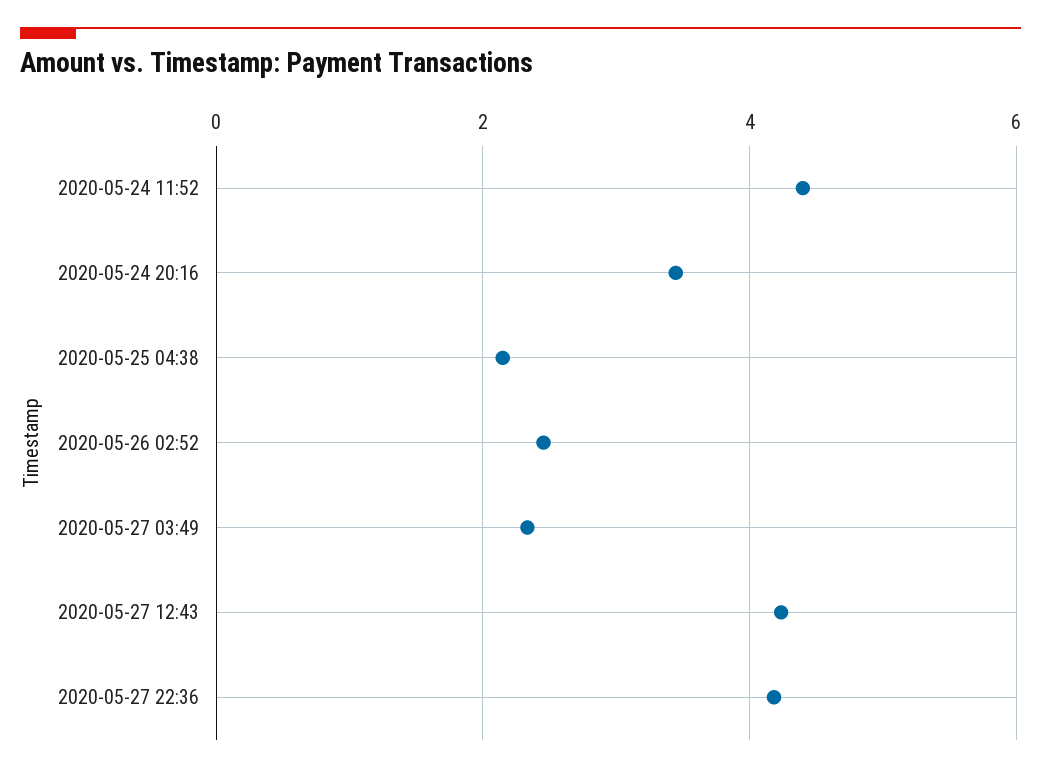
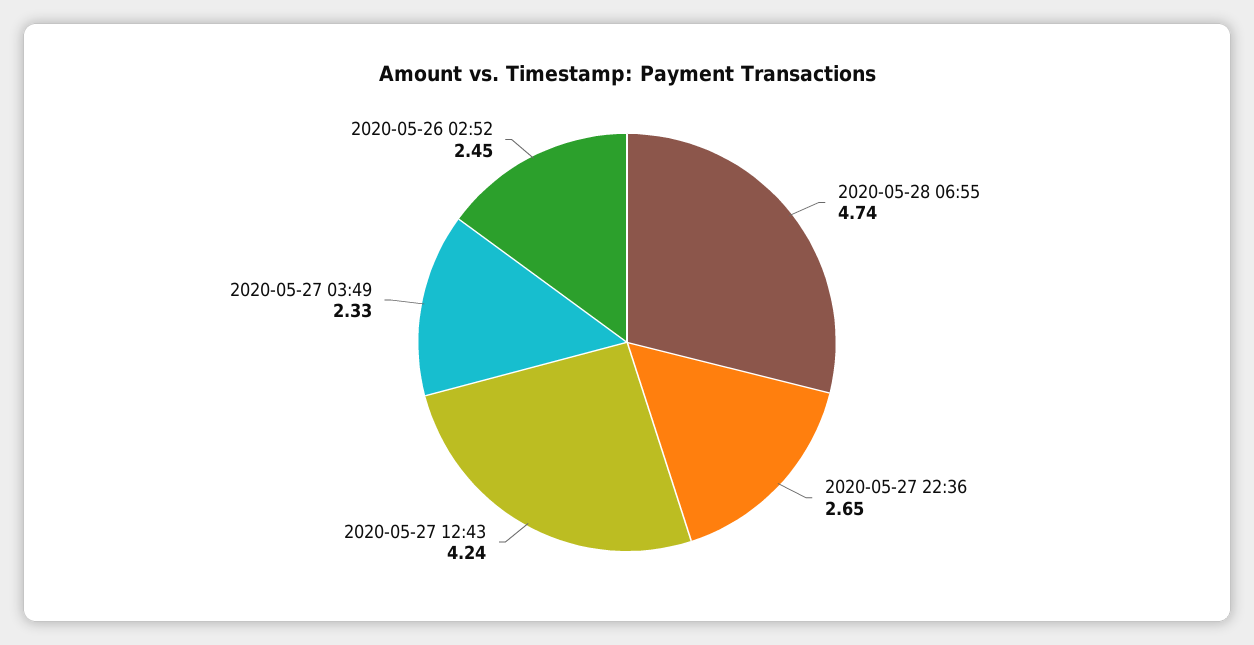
2020-05-24 11:52: 4.4 -> none
2020-05-24 20:16: 3.4 -> none
2020-05-25 04:38: 2.2 -> none
2020-05-27 22:36: 4.2 -> 2.65
2020-05-28 06:55: none -> 4.74

